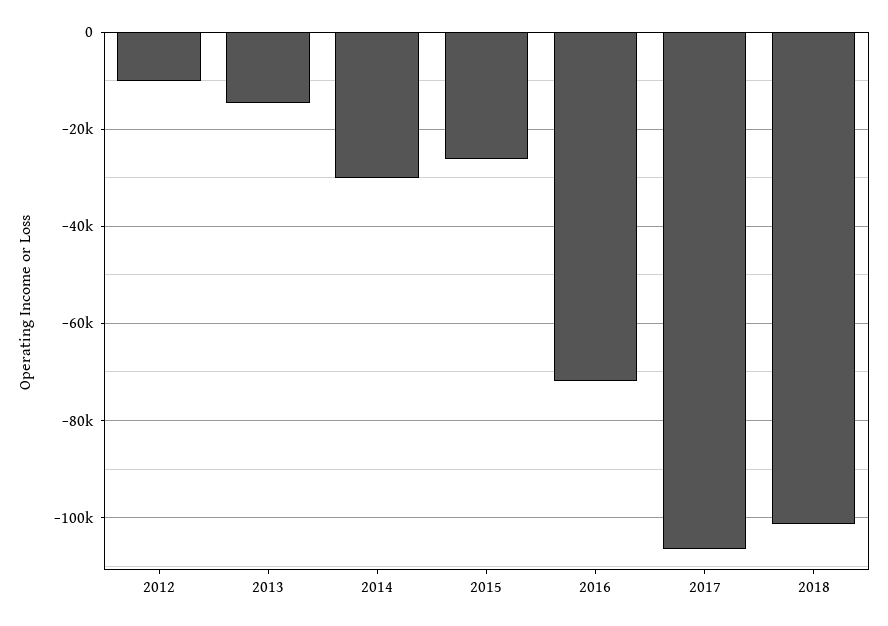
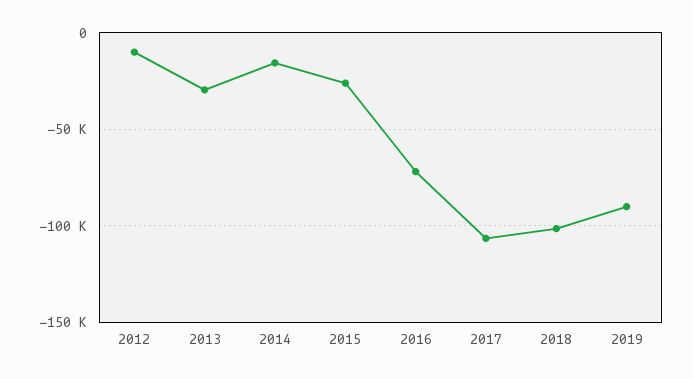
2013: -14000 -> -30000
2014: -30000 -> -15000
2019: none -> -90000

